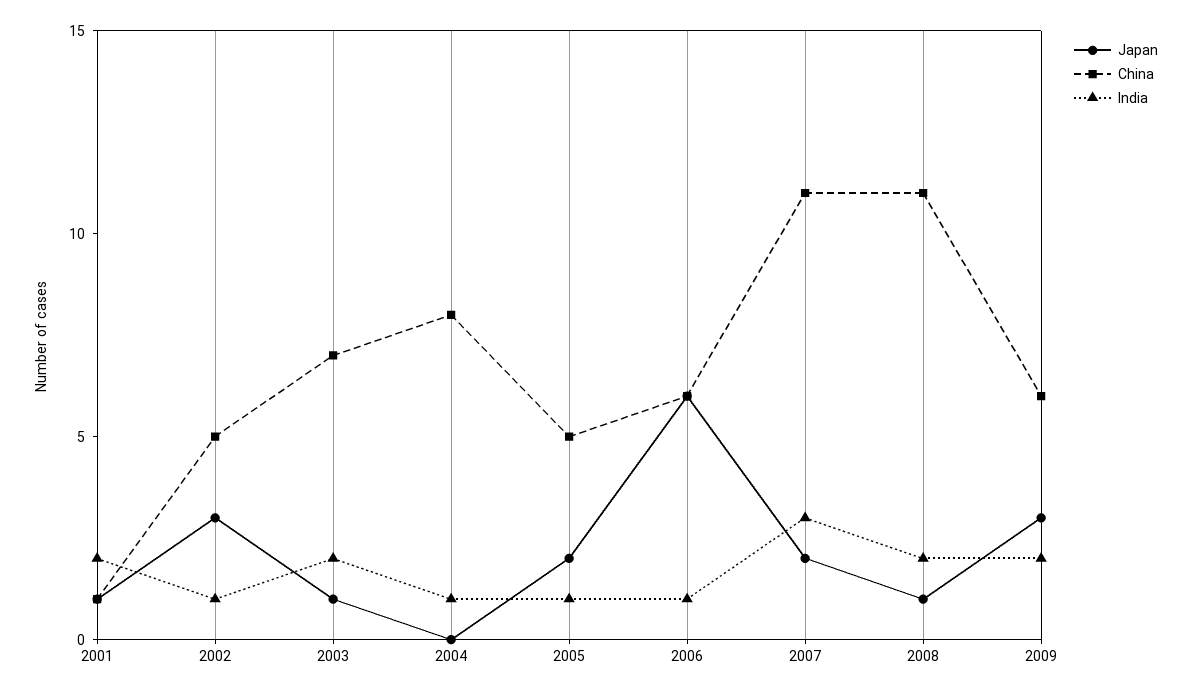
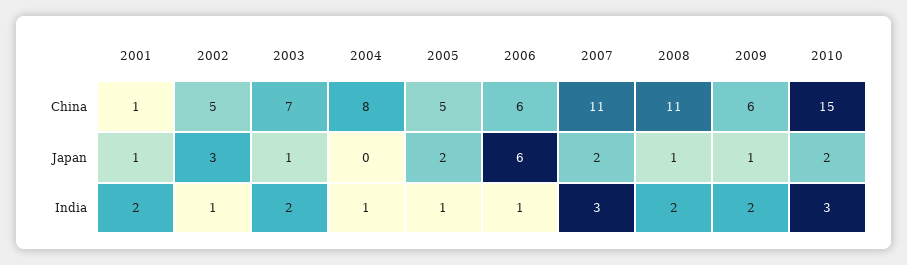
Japan, 2009: 3 -> 1
China, 2010: none -> 15
Japan, 2010: none -> 2
India, 2010: none -> 3

